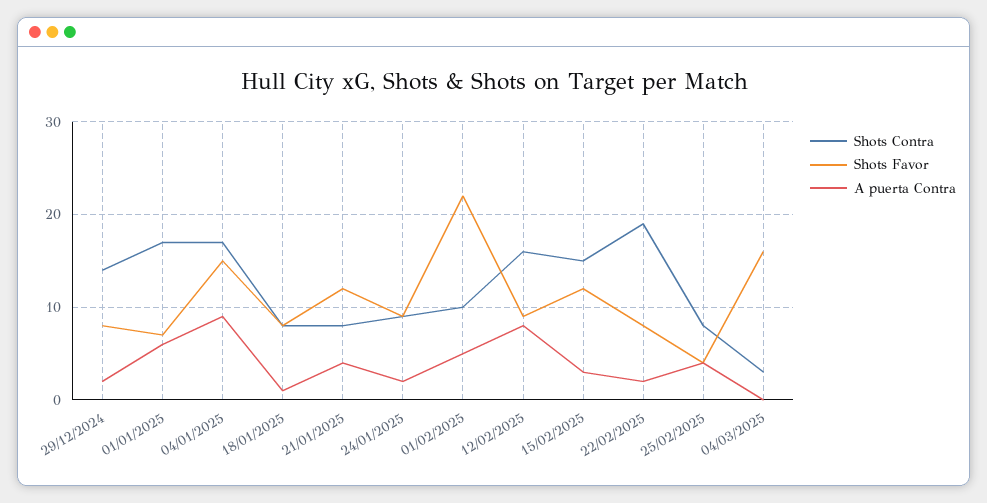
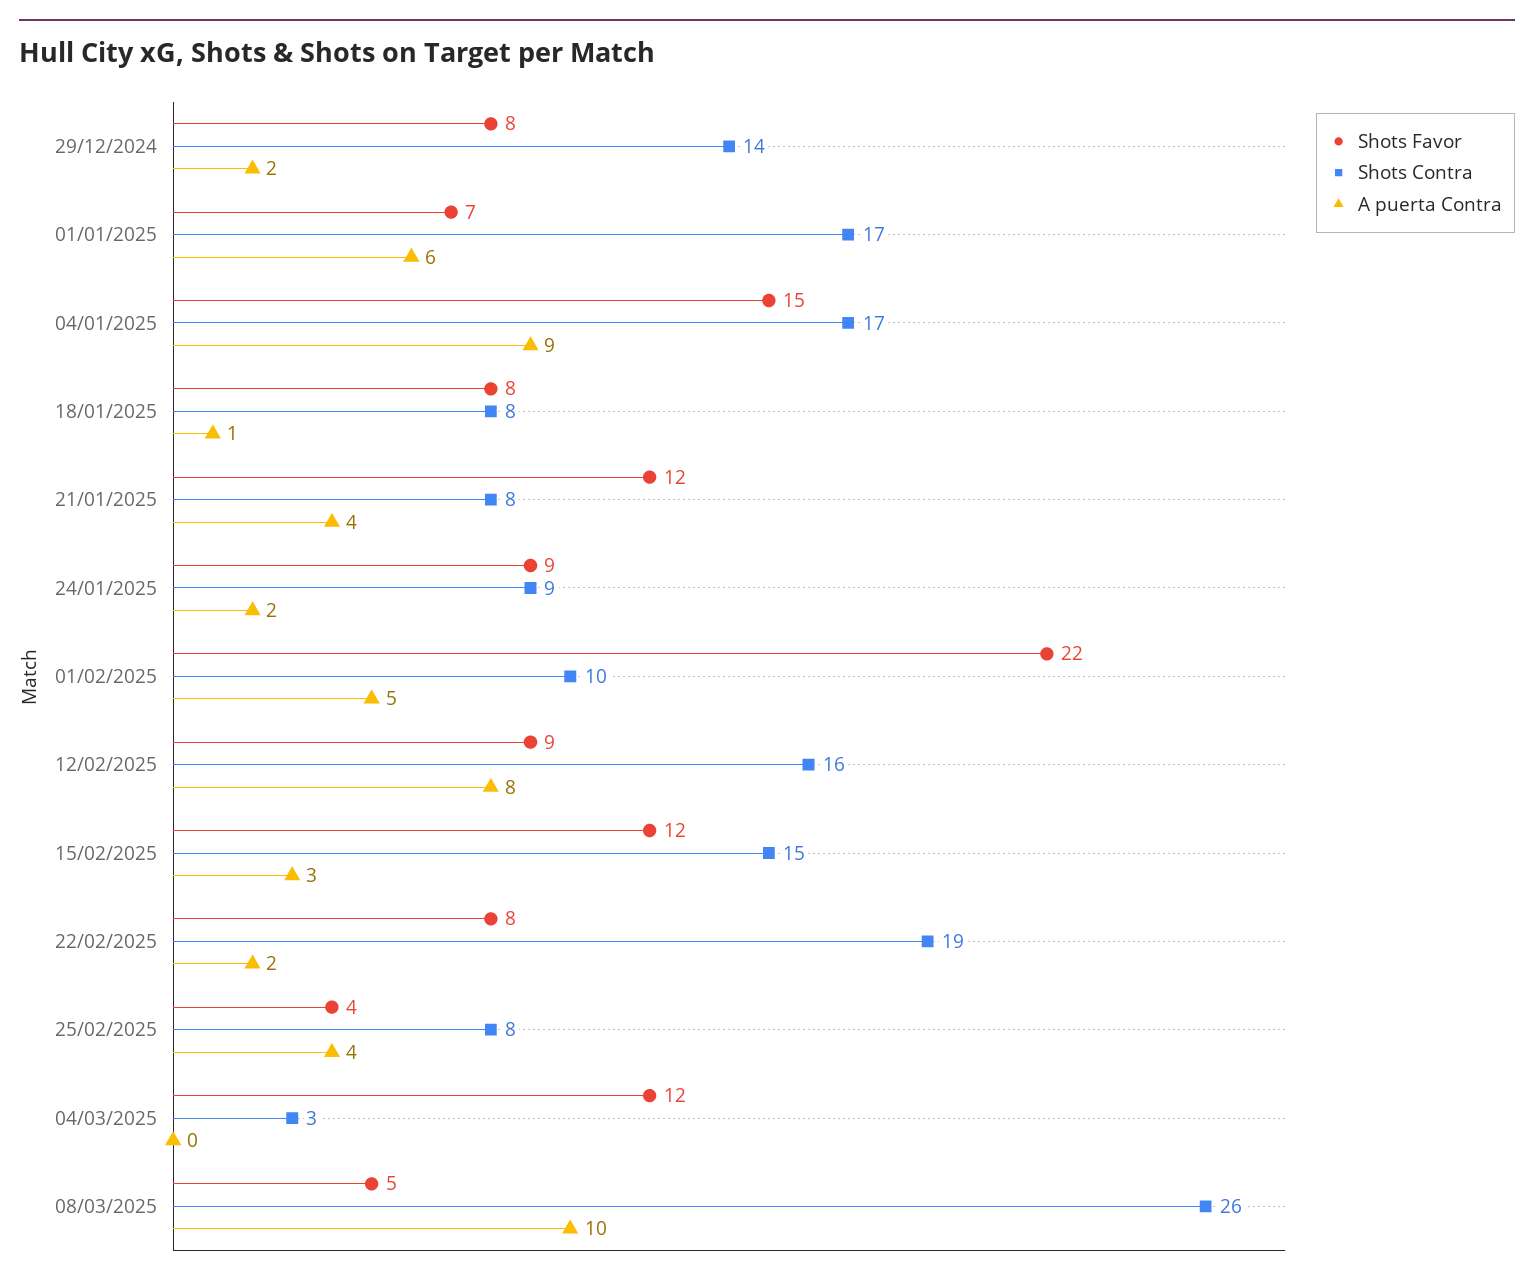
Shots Favor, 04/03/2025: 16 -> 12
Shots Favor, 08/03/2025: none -> 5
Shots Contra, 08/03/2025: none -> 26
A puerta Contra, 08/03/2025: none -> 10

